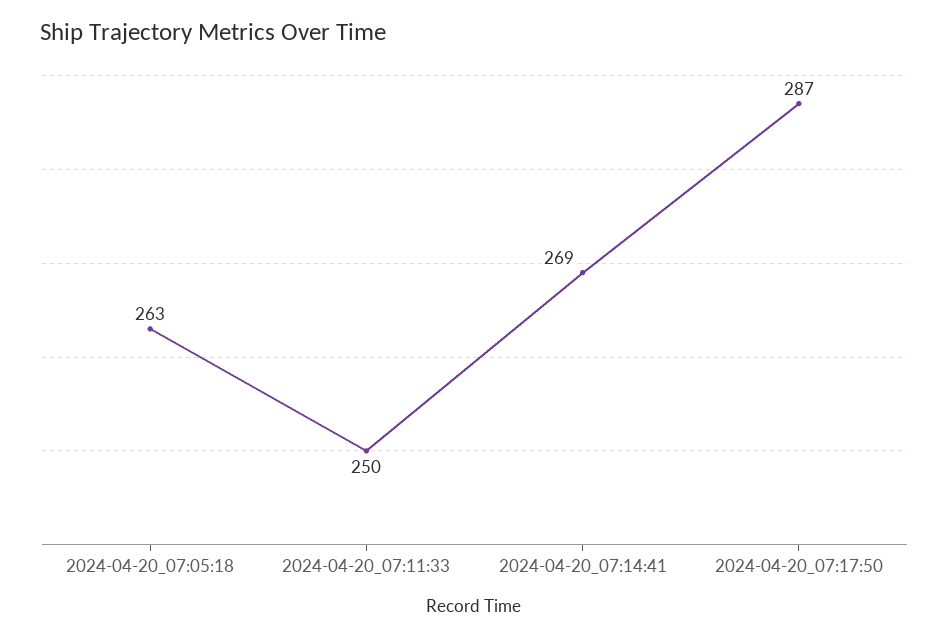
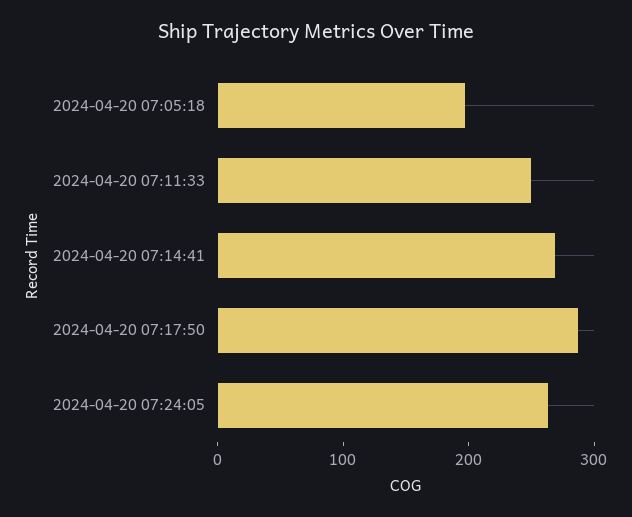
2024-04-20_07:05:18: 263 -> 200
2024-04-20 07:24:05: none -> 260

